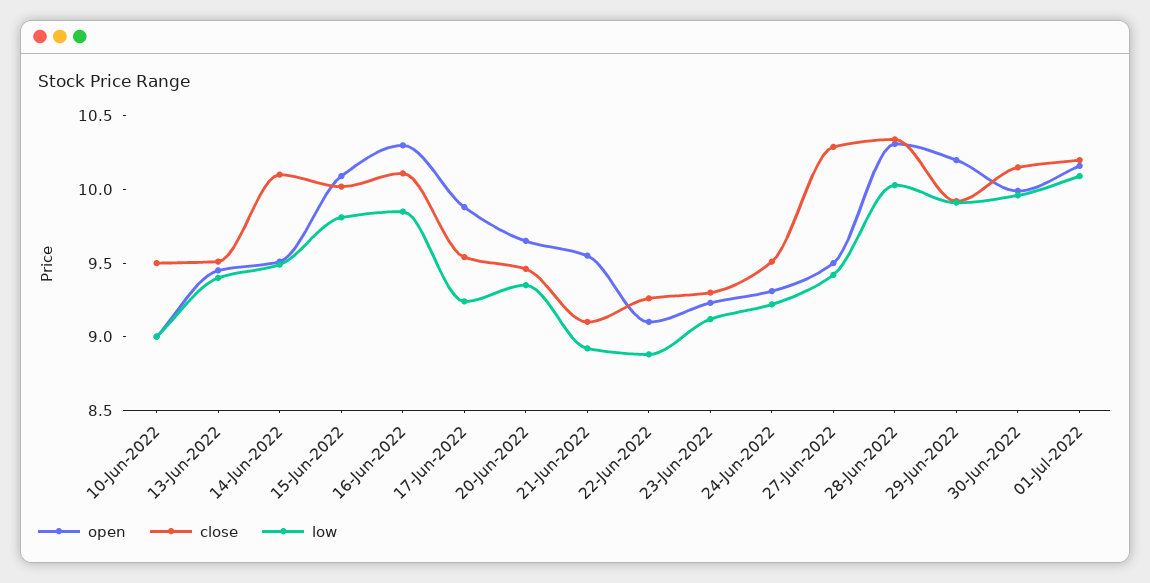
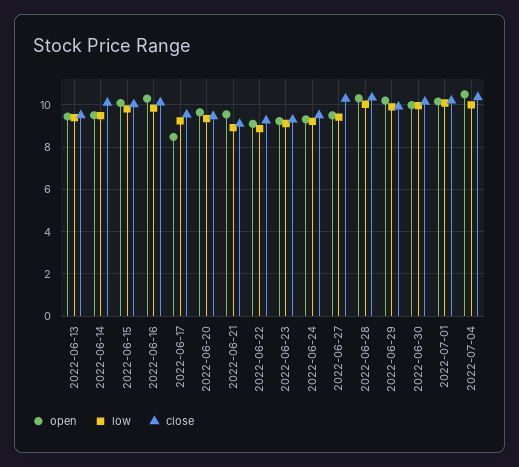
open, 10-Jun-2022: 9 -> none
close, 10-Jun-2022: 9.5 -> none
low, 10-Jun-2022: 9 -> none
open, 17-Jun-2022: 9.9 -> 8.5
open, 2022-07-04: none -> 10.5
low, 2022-07-04: none -> 10
close, 2022-07-04: none -> 10.5

